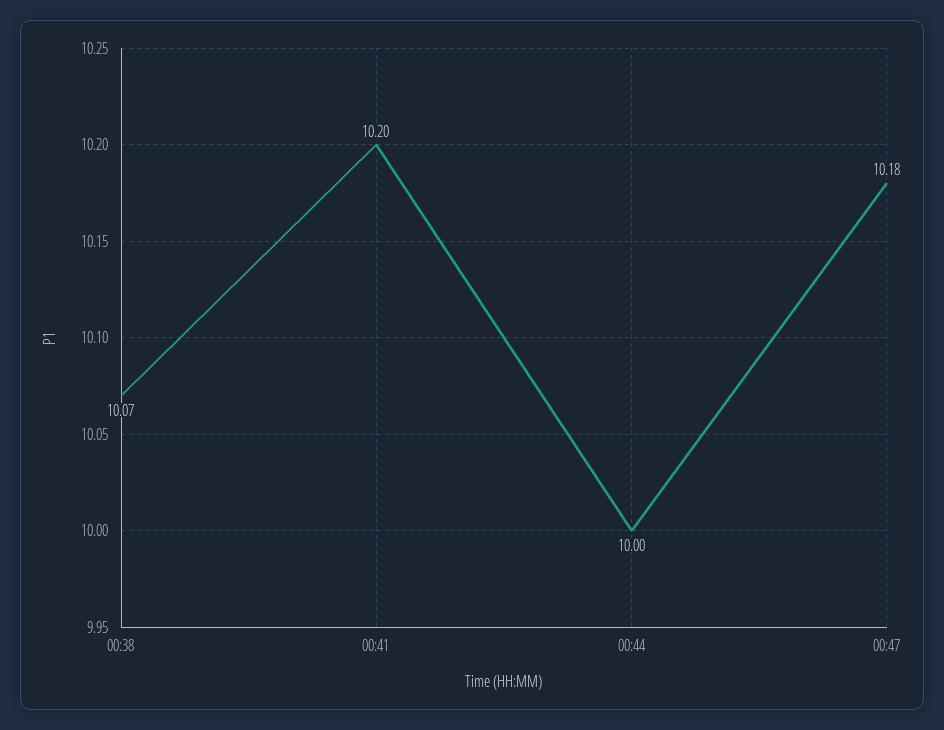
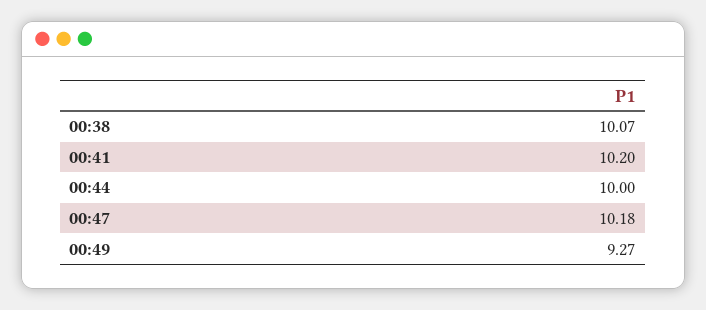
00:49: none -> 9.27

